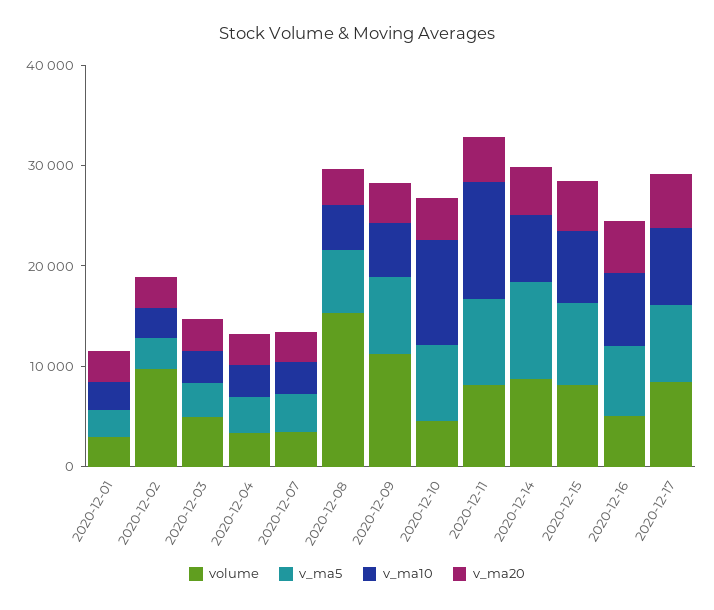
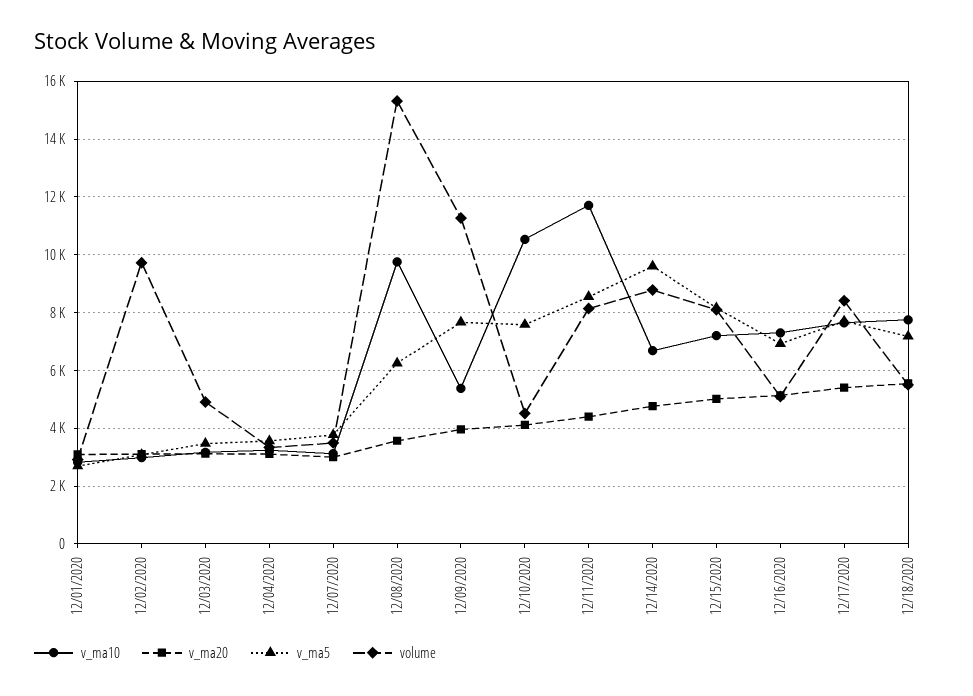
v_ma10, 2020-12-08: 4000 -> 9750
v_ma10, 12/18/2020: none -> 7750
v_ma20, 12/18/2020: none -> 5500
v_ma5, 12/18/2020: none -> 7250
volume, 12/18/2020: none -> 5500

